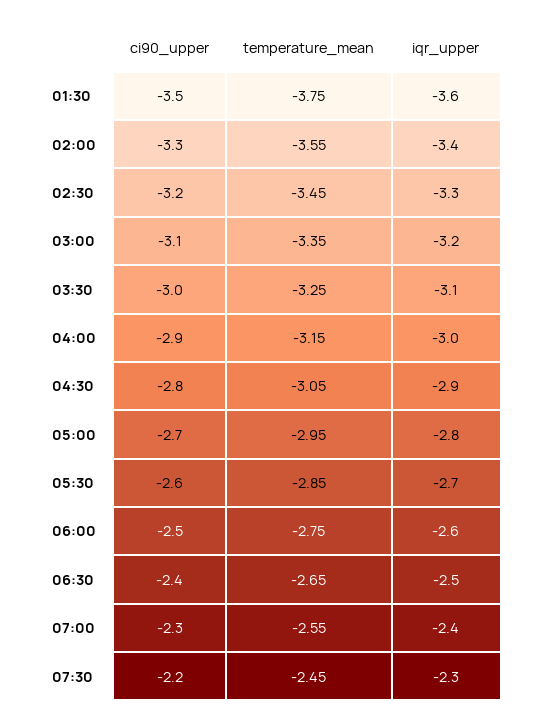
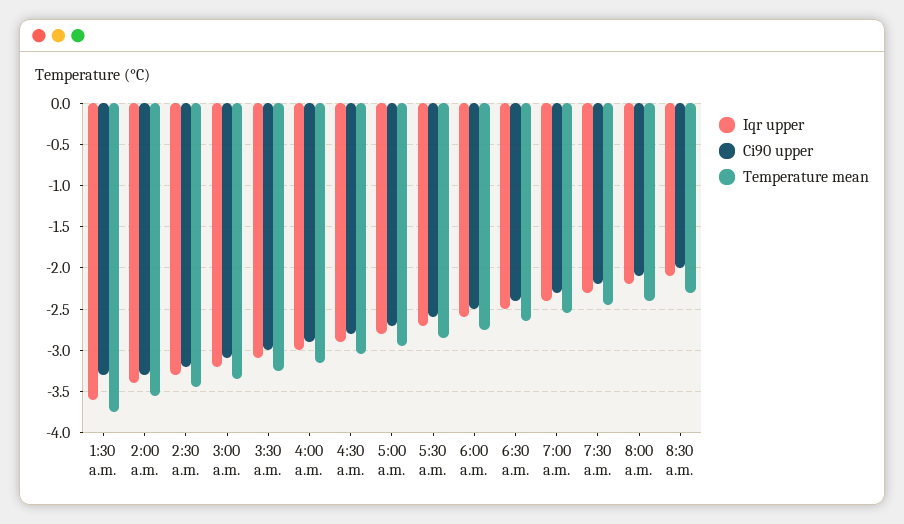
ci90_upper, 01:30: -3.5 -> -3.3
iqr_upper, 8:00 a.m.: none -> -2.2
ci90_upper, 8:00 a.m.: none -> -2.1
temperature_mean, 8:00 a.m.: none -> -2.4
iqr_upper, 8:30 a.m.: none -> -2.1
ci90_upper, 8:30 a.m.: none -> -2
temperature_mean, 8:30 a.m.: none -> -2.3

